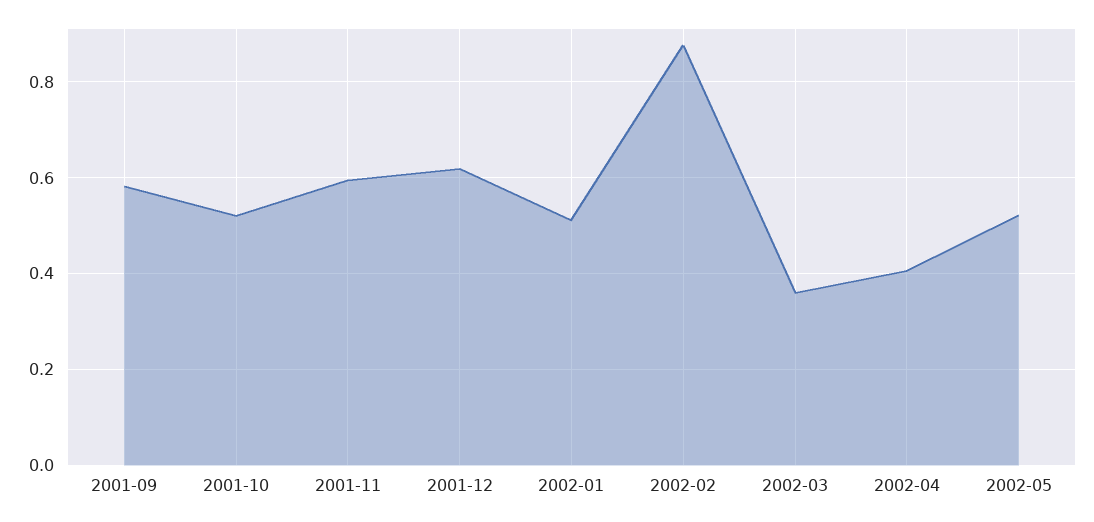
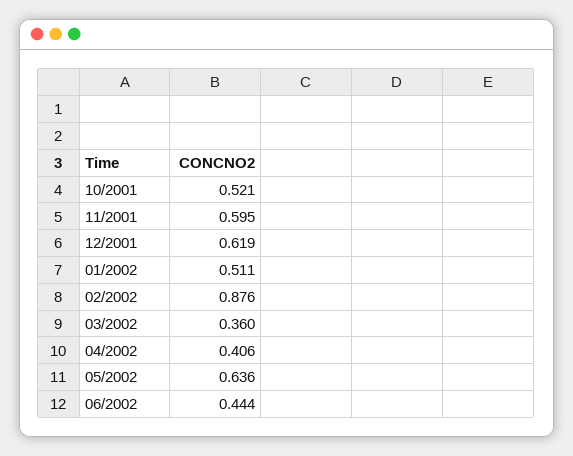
2001-09: 0.58 -> none
2002-05: 0.52 -> 0.636
06/2002: none -> 0.444

